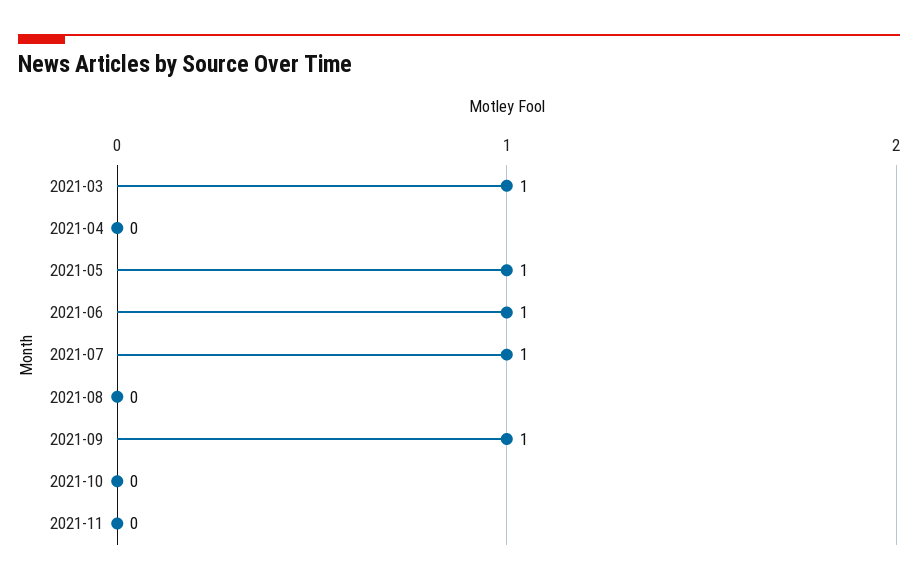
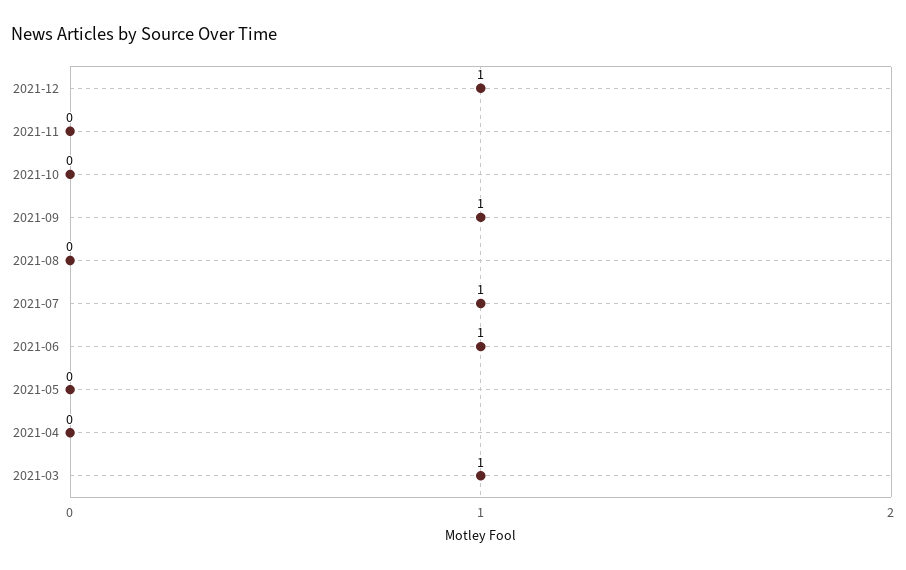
2021-05: 1 -> 0
2021-12: none -> 1

